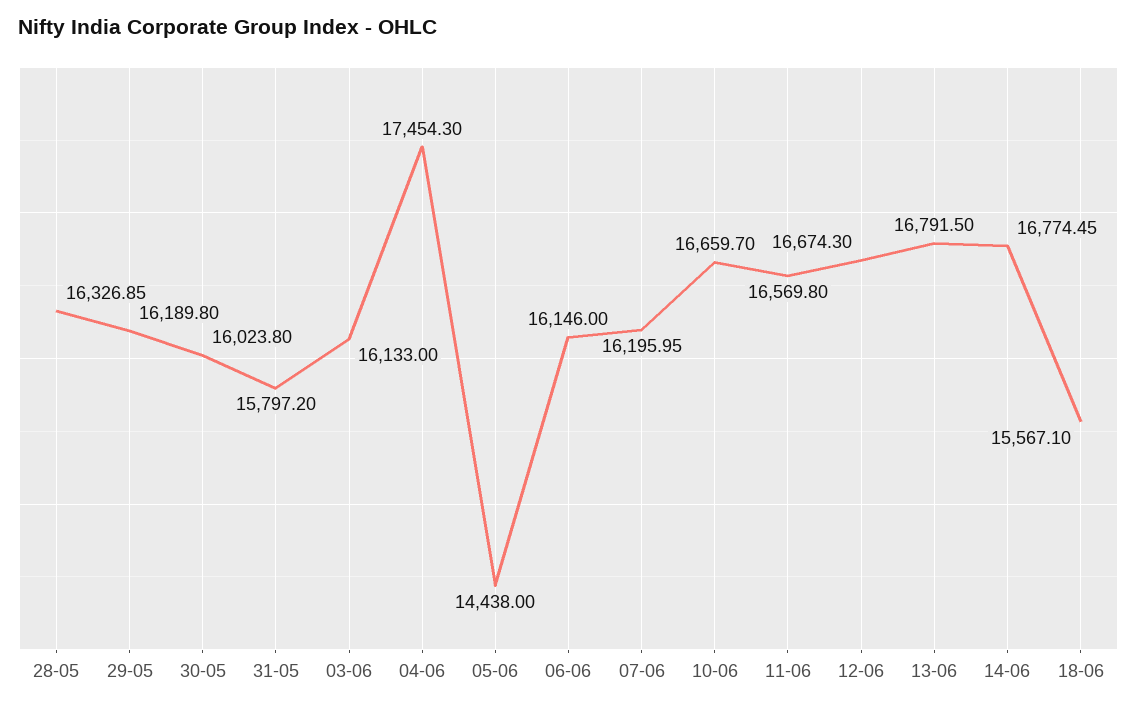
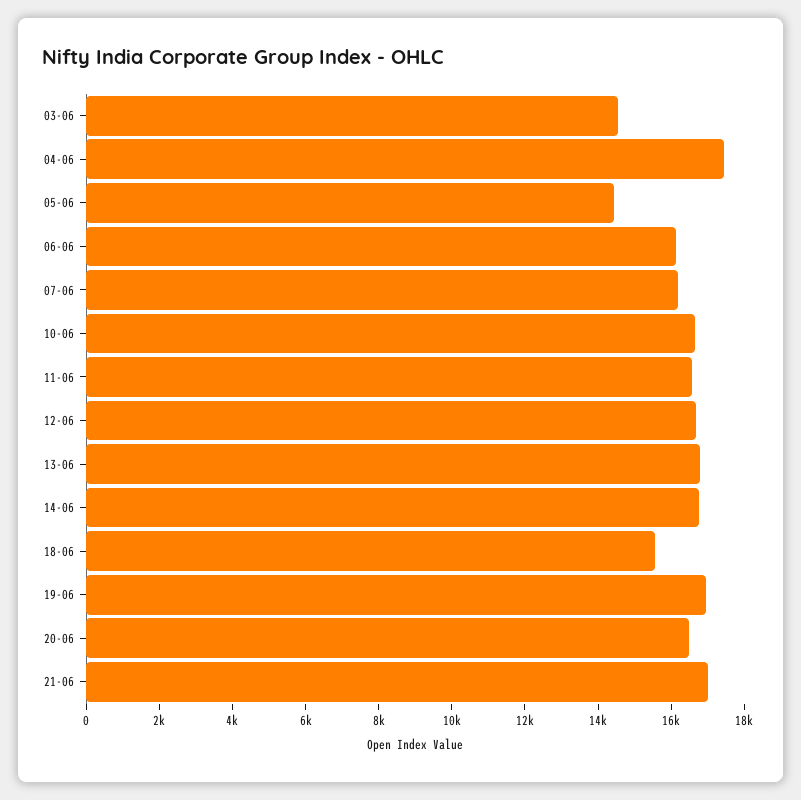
28-05: 16326.85 -> none
29-05: 16189.8 -> none
30-05: 16023.8 -> none
31-05: 15797.2 -> none
03-06: 16133 -> 14500
19-06: none -> 17000
20-06: none -> 16500
21-06: none -> 17000

